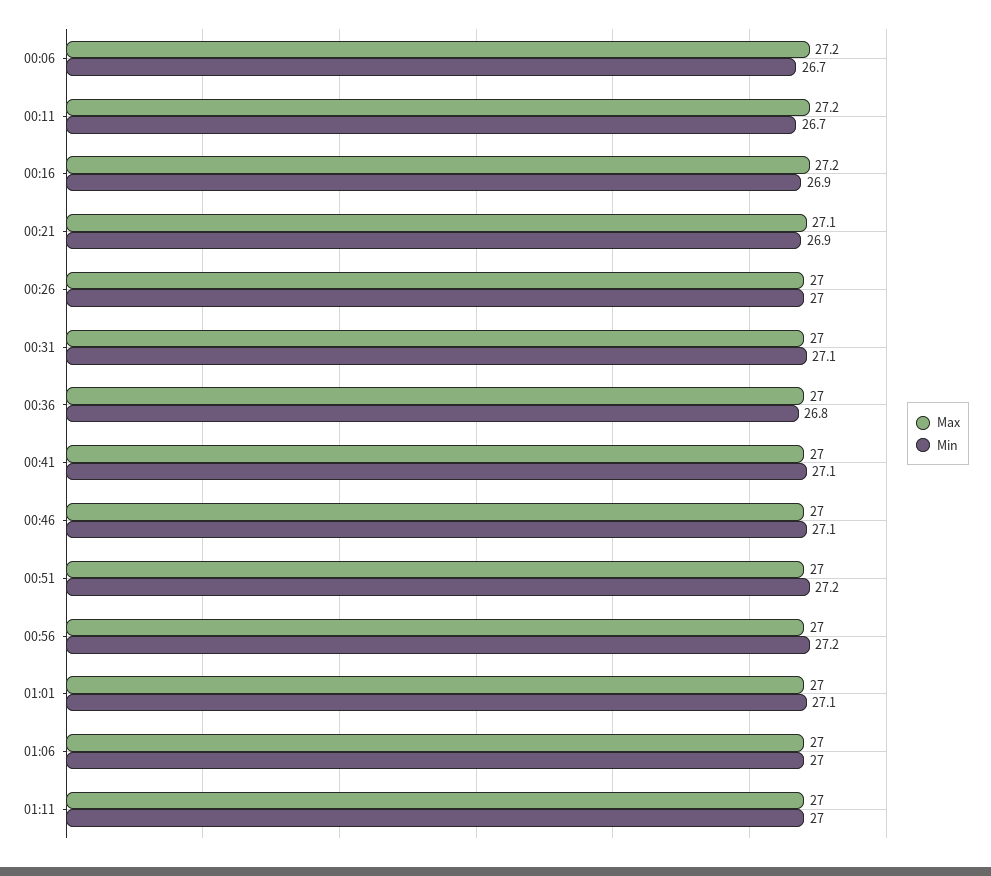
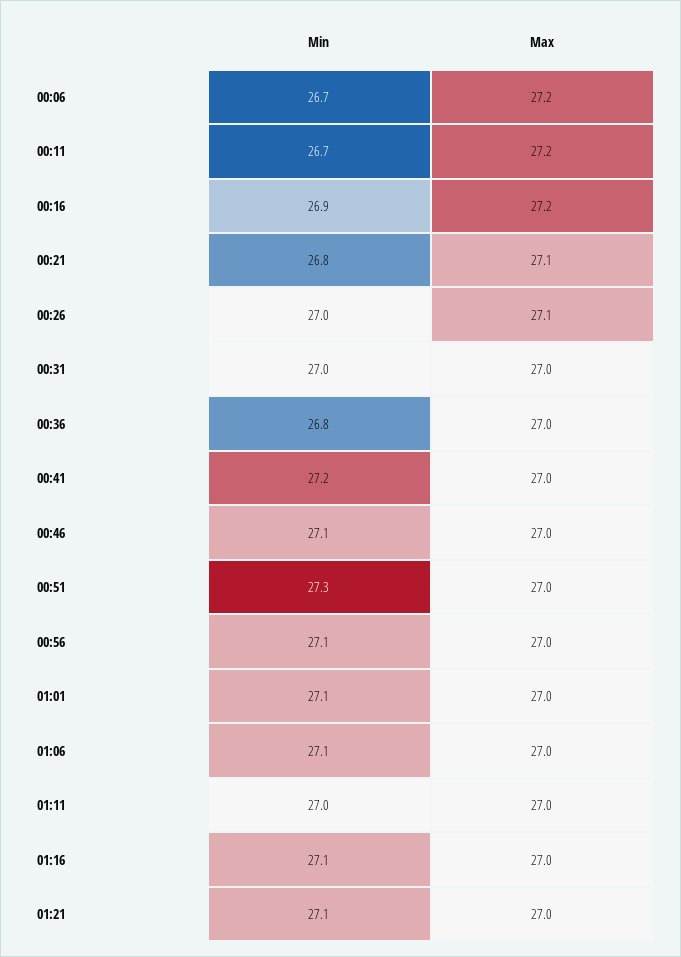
Min, 00:21: 26.9 -> 26.8
Max, 00:26: 27 -> 27.1
Min, 00:31: 27.1 -> 27
Min, 00:41: 27.1 -> 27.2
Min, 00:51: 27.2 -> 27.3
Min, 00:56: 27.2 -> 27.1
Min, 01:06: 27 -> 27.1
Min, 01:16: none -> 27.1
Max, 01:16: none -> 27
Min, 01:21: none -> 27.1
Max, 01:21: none -> 27

